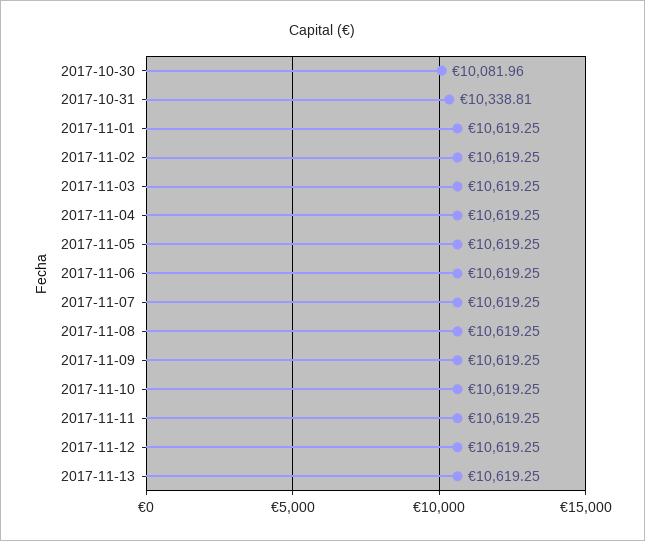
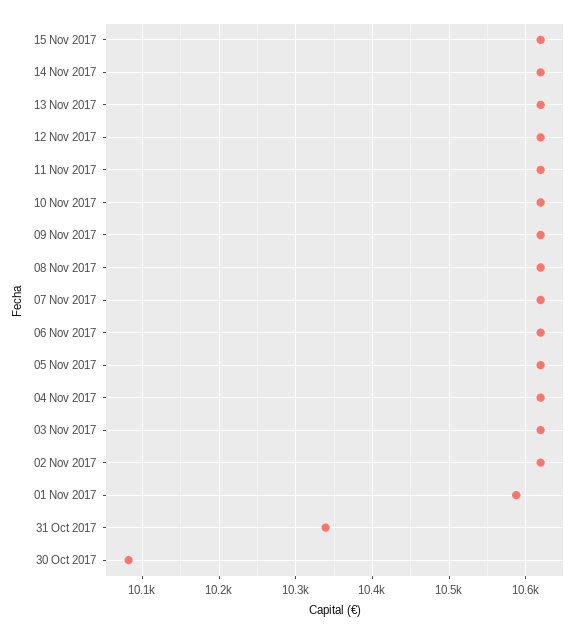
2017-11-01: 10619.25 -> 10590
15 Nov 2017: none -> 10620
14 Nov 2017: none -> 10620

